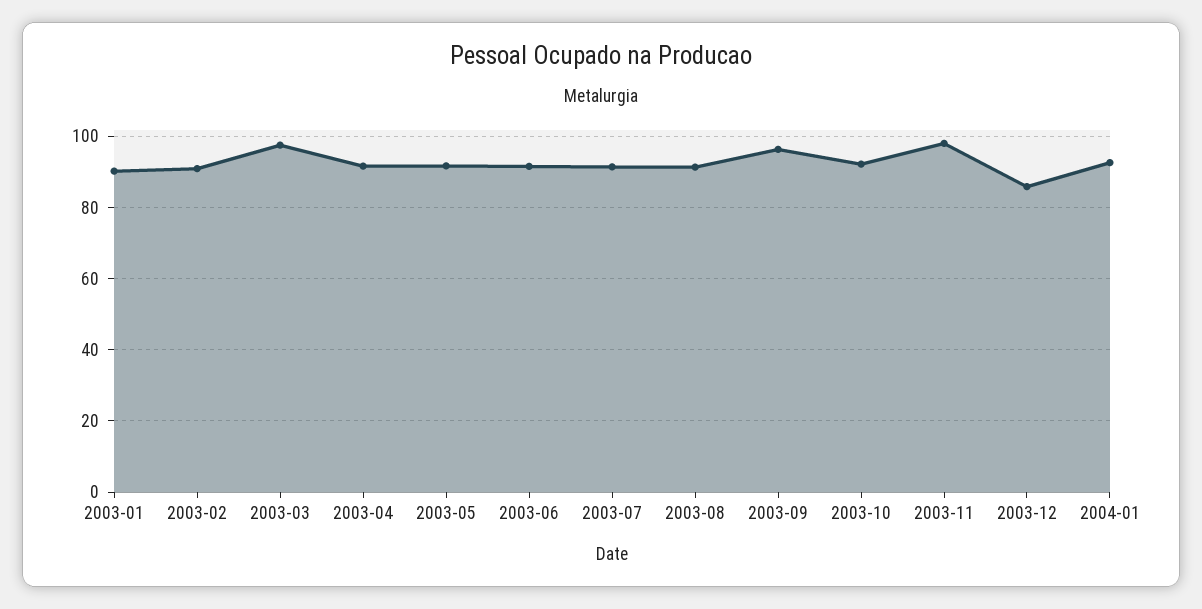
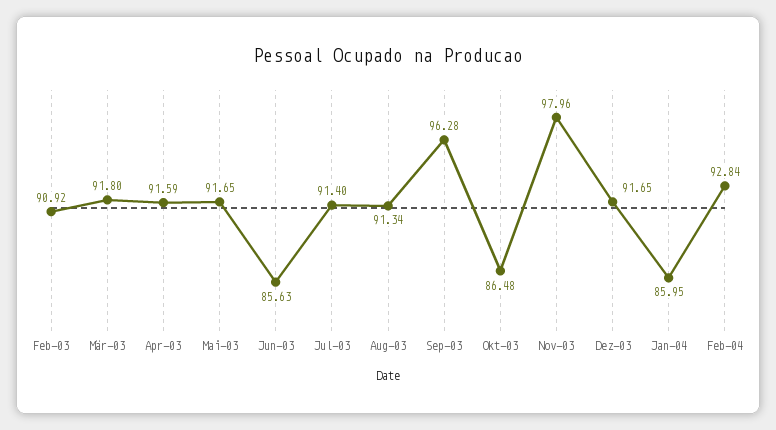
2003-01: 90 -> none
2003-03: 98 -> 91.8
2003-06: 92 -> 85.63
2003-10: 92 -> 86.48
2003-12: 86 -> 91.65
2004-01: 92 -> 85.95
Feb-04: none -> 92.84

